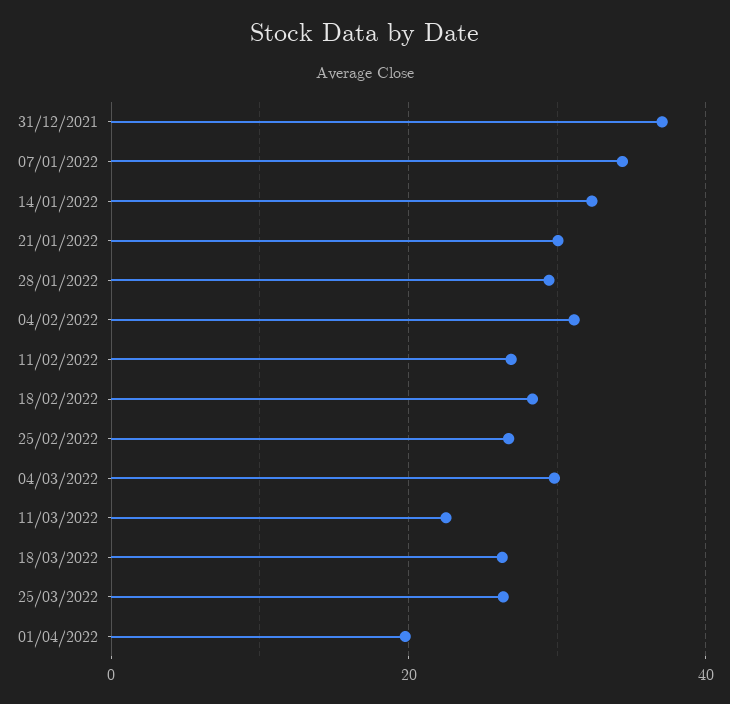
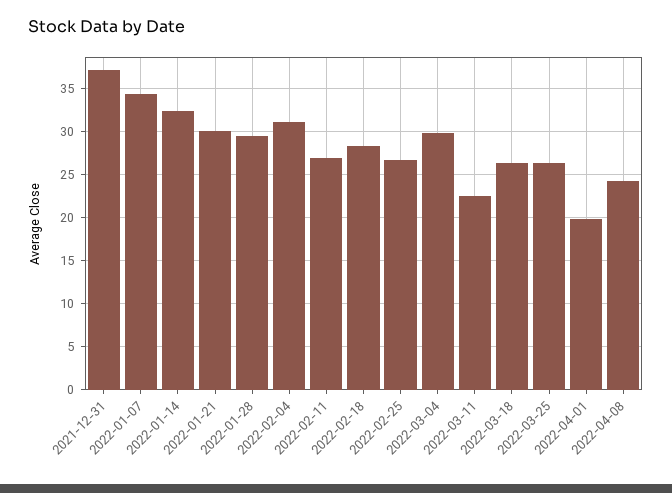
2022-04-08: none -> 24

